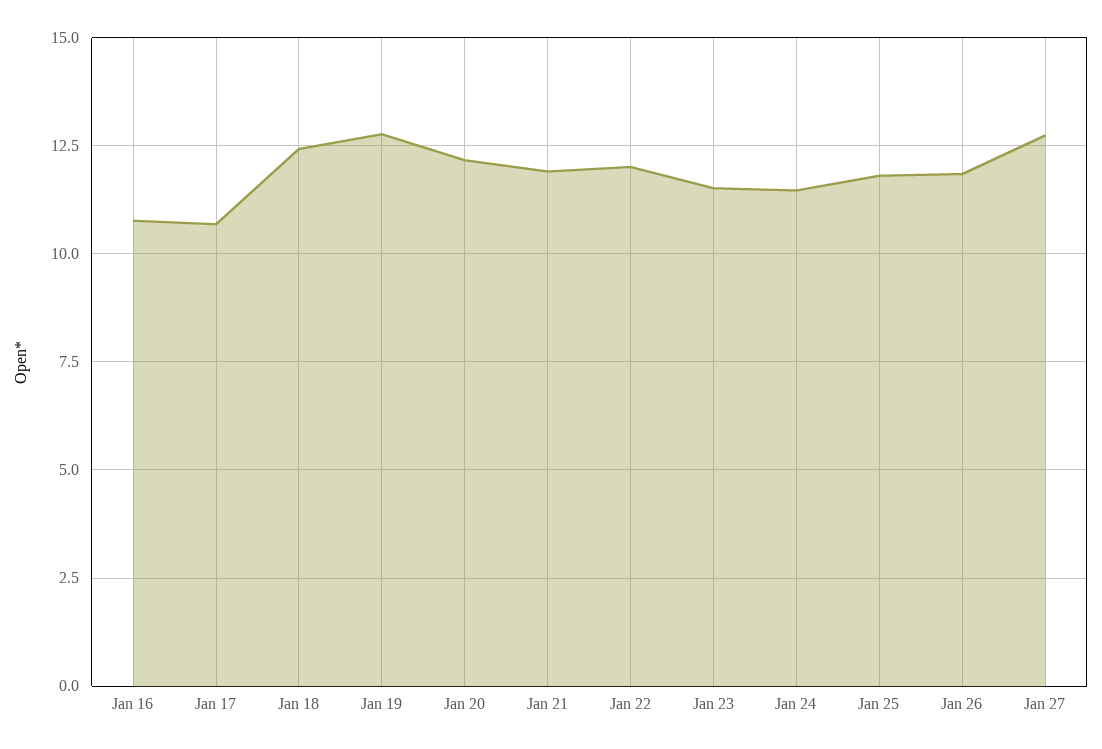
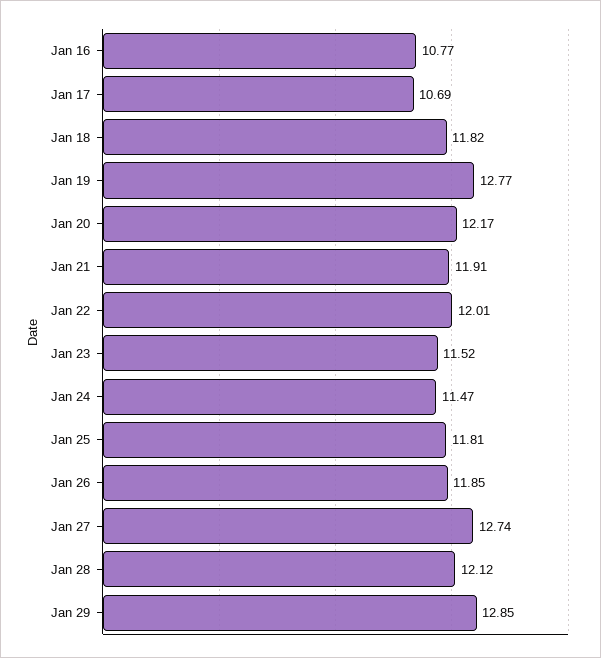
Jan 18: 12.5 -> 11.82
Jan 28: none -> 12.12
Jan 29: none -> 12.85

